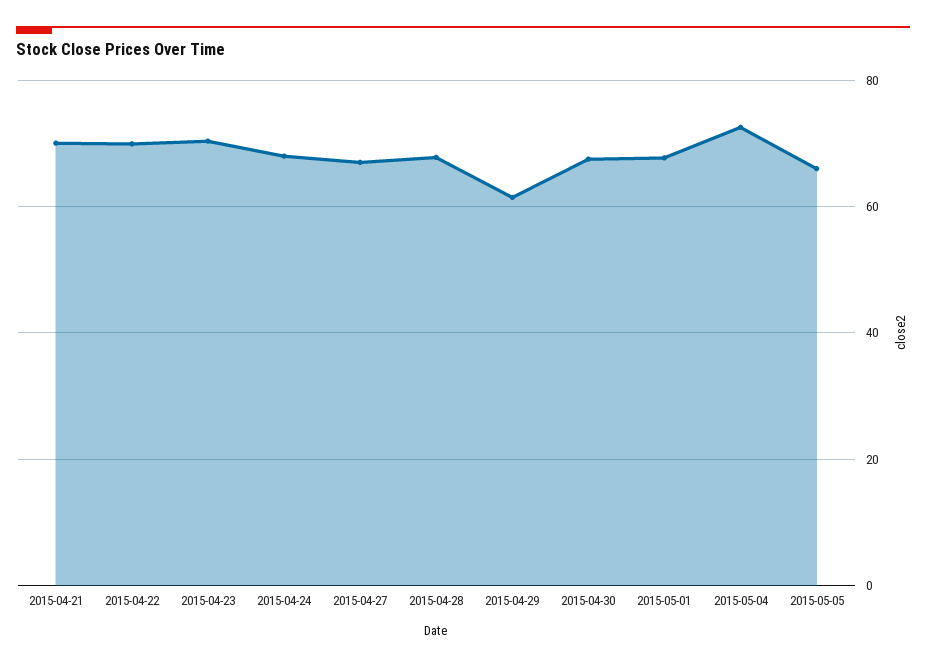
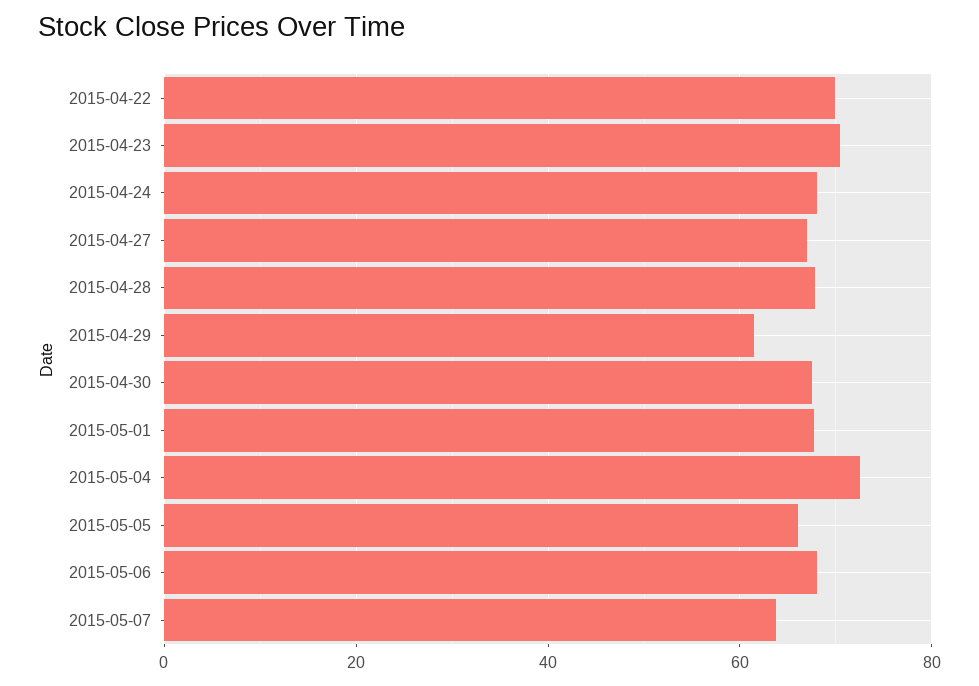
2015-04-21: 70 -> none
2015-05-06: none -> 68
2015-05-07: none -> 64

